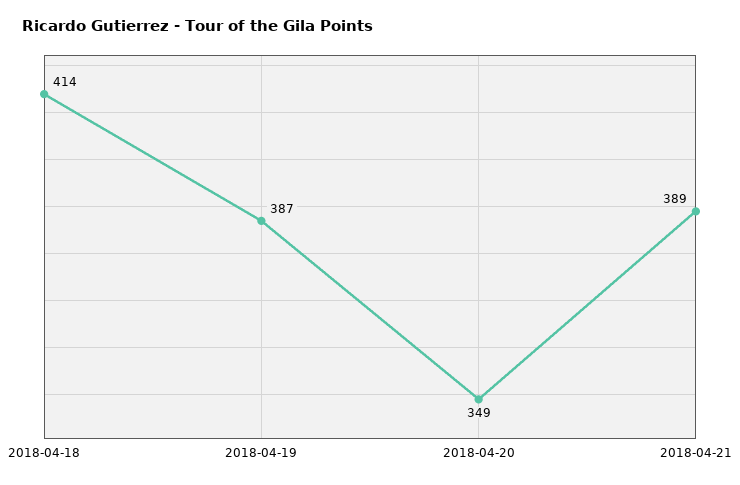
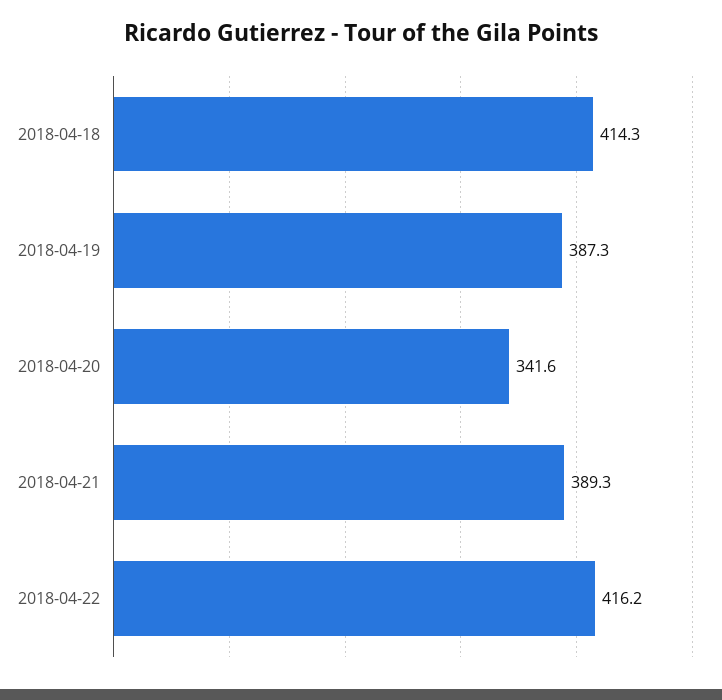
2018-04-20: 349 -> 341.6
2018-04-22: none -> 416.2

